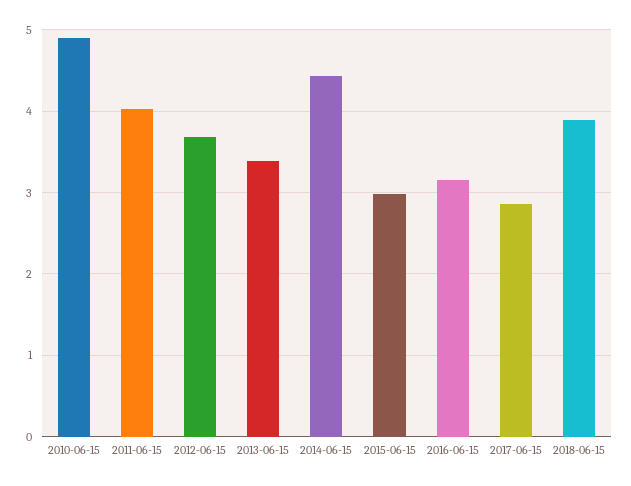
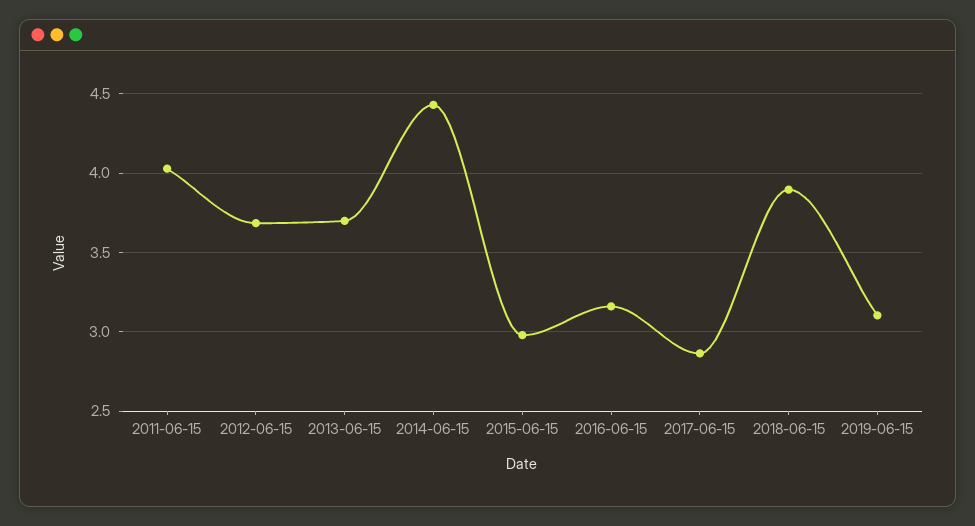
2010-06-15: 4.9 -> none
2013-06-15: 3.4 -> 3.7
2019-06-15: none -> 3.1

